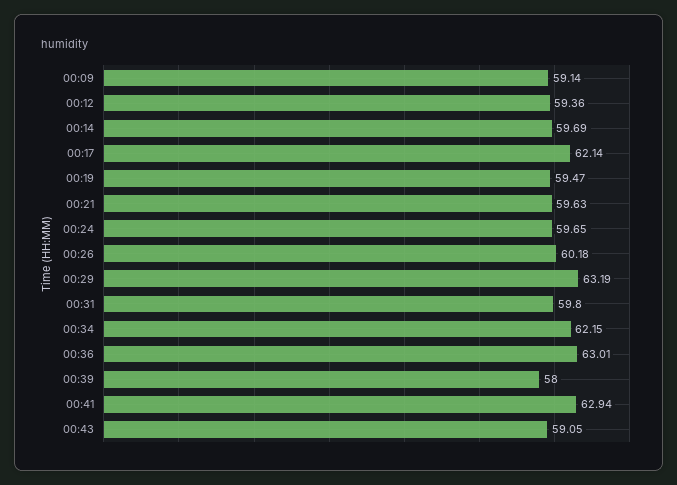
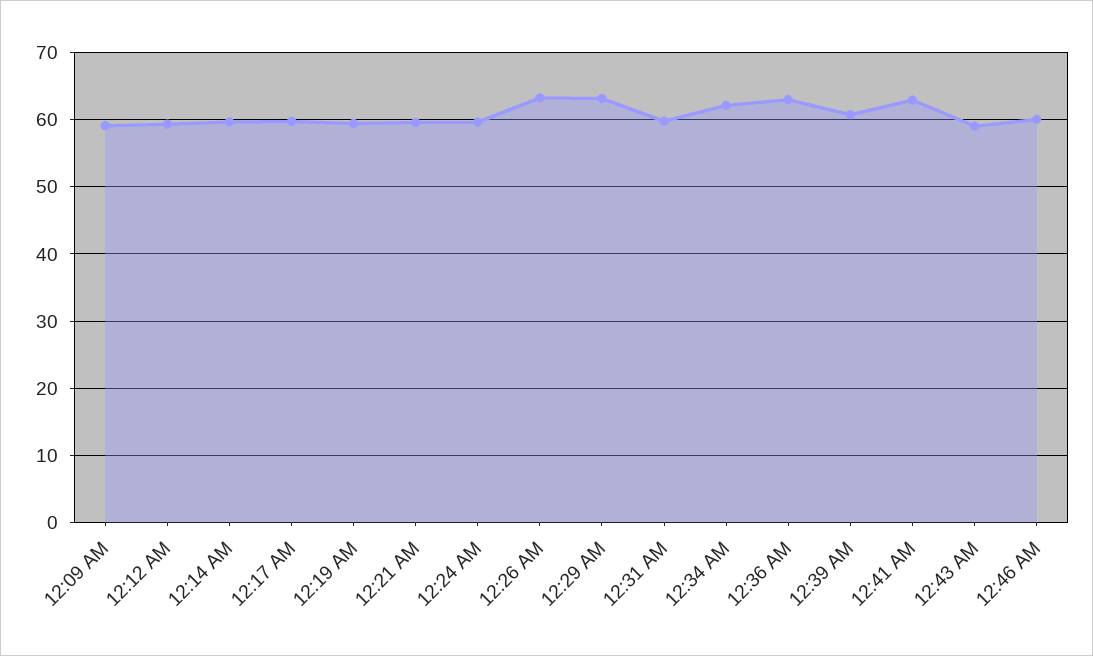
00:17: 62.14 -> 60
00:26: 60.18 -> 63
00:39: 58 -> 61
12:46 AM: none -> 60

